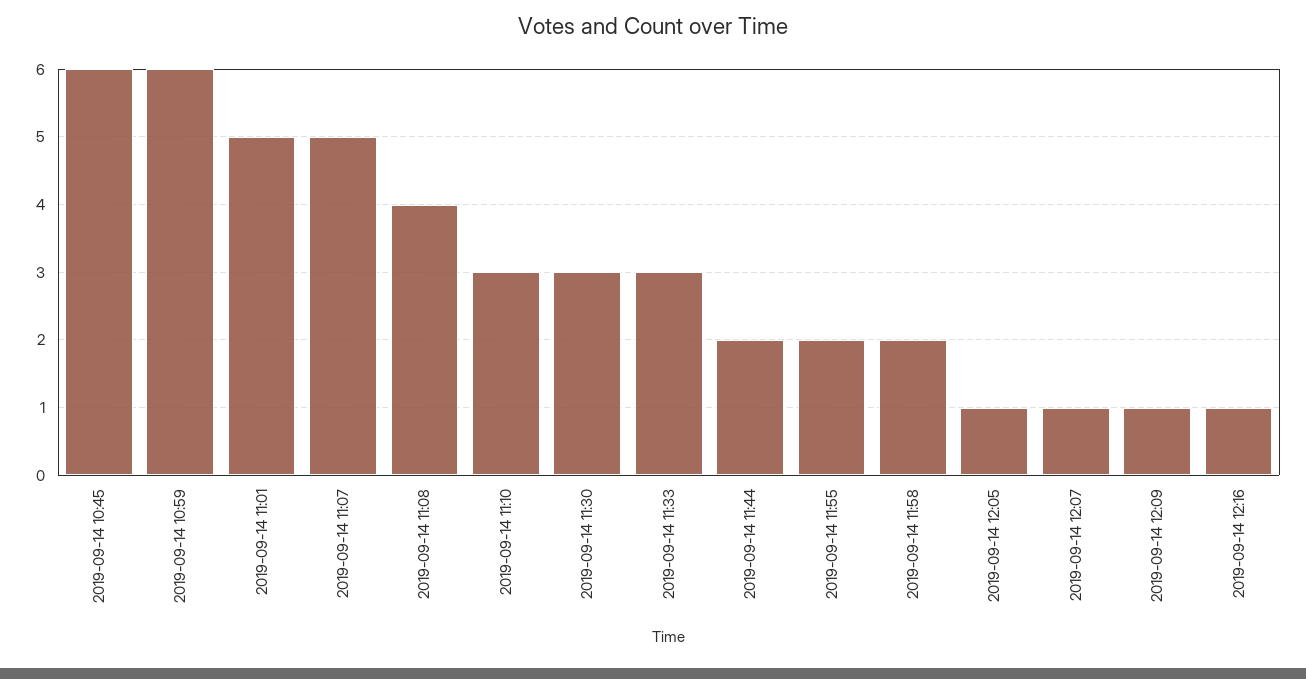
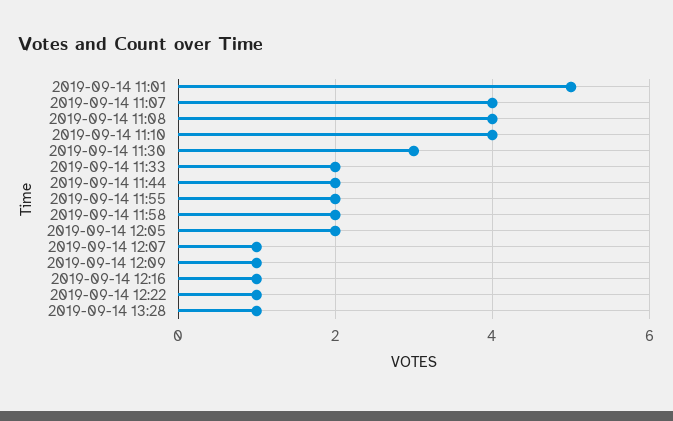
2019-09-14 10:45: 6 -> none
2019-09-14 10:59: 6 -> none
2019-09-14 11:07: 5 -> 4
2019-09-14 11:10: 3 -> 4
2019-09-14 11:33: 3 -> 2
2019-09-14 12:05: 1 -> 2
2019-09-14 12:22: none -> 1
2019-09-14 13:28: none -> 1

